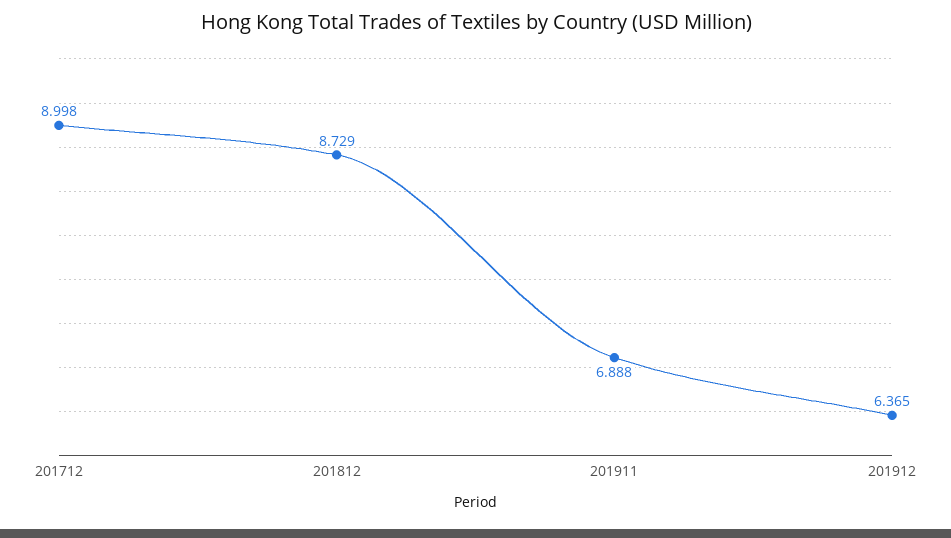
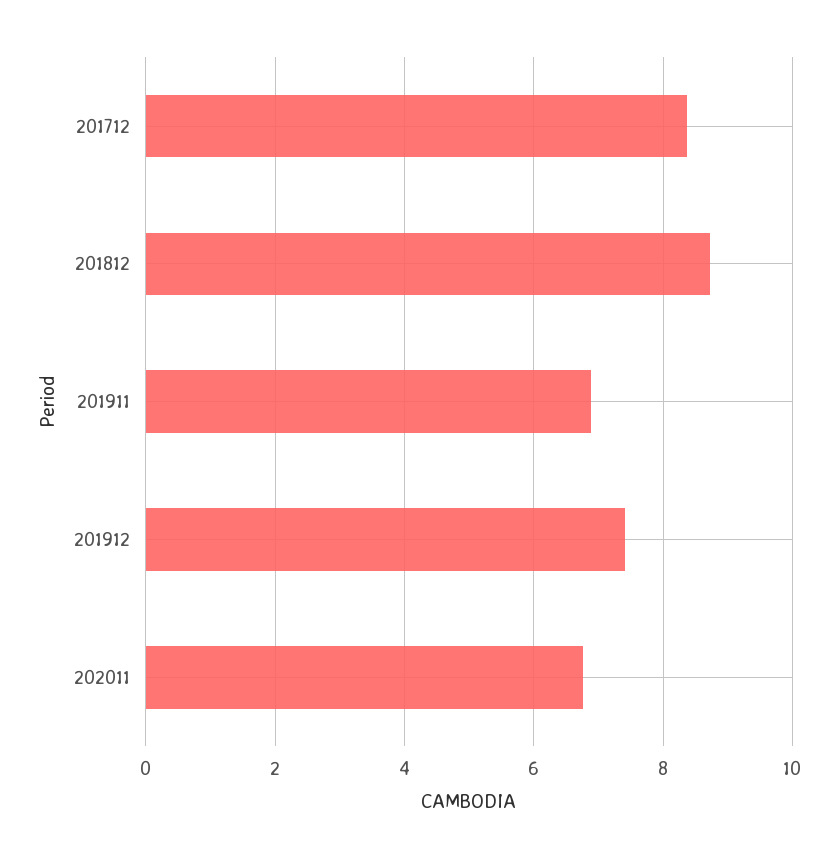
201712: 8.998 -> 8.4
201912: 6.365 -> 7.4
202011: none -> 6.8

